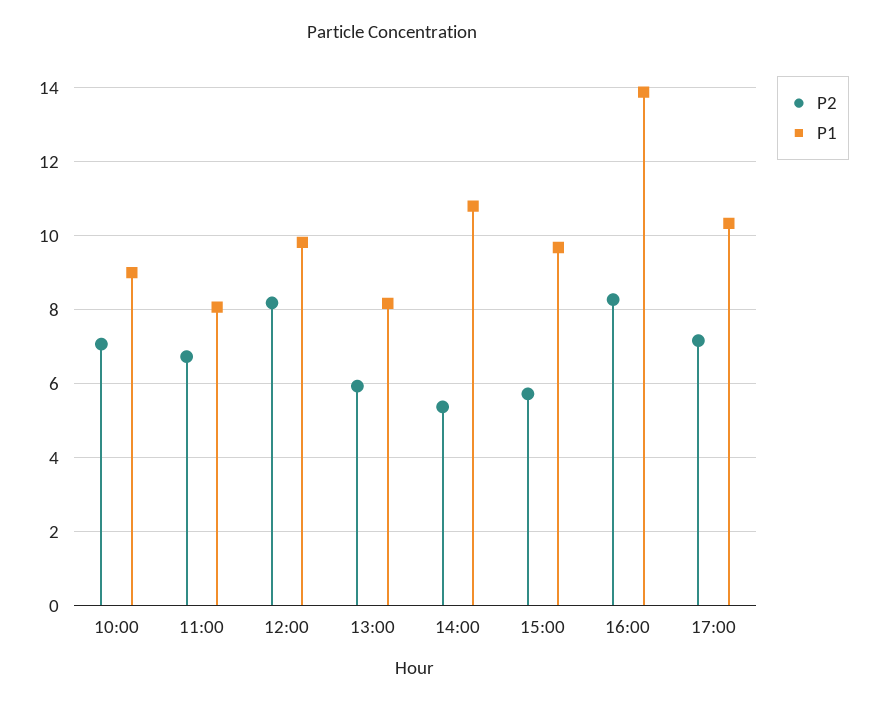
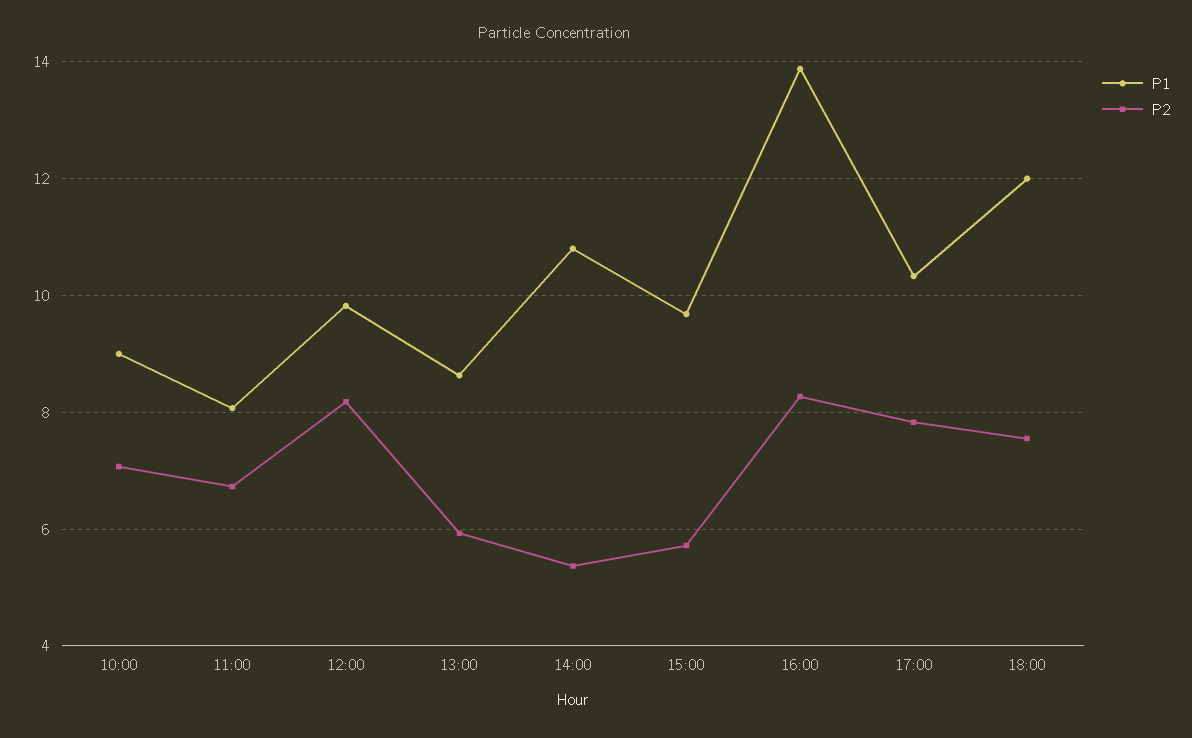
P1, 13:00: 8.2 -> 8.6
P2, 17:00: 7.2 -> 7.8
P1, 18:00: none -> 12
P2, 18:00: none -> 7.6

